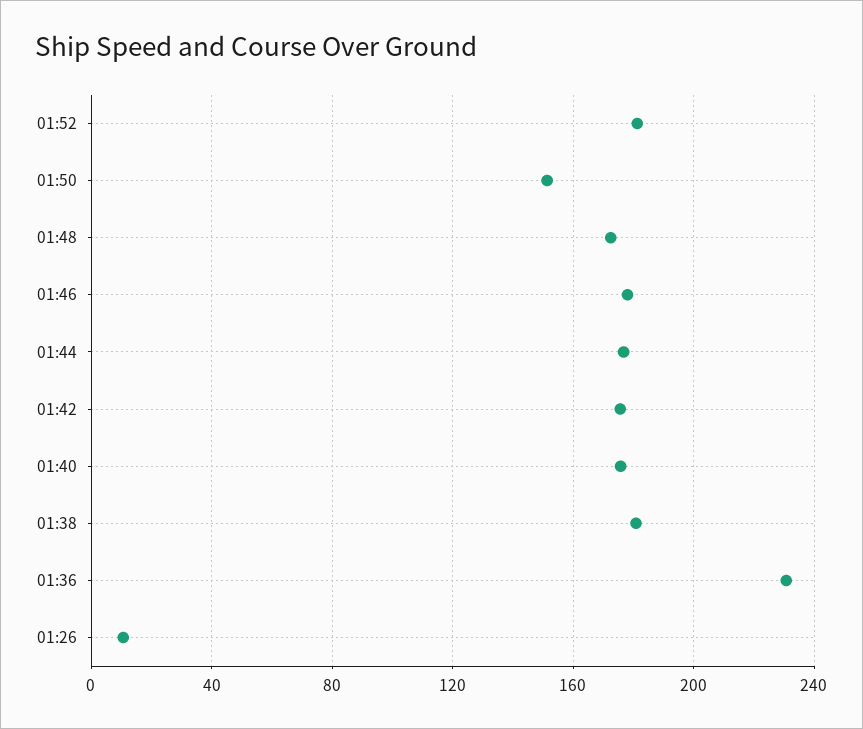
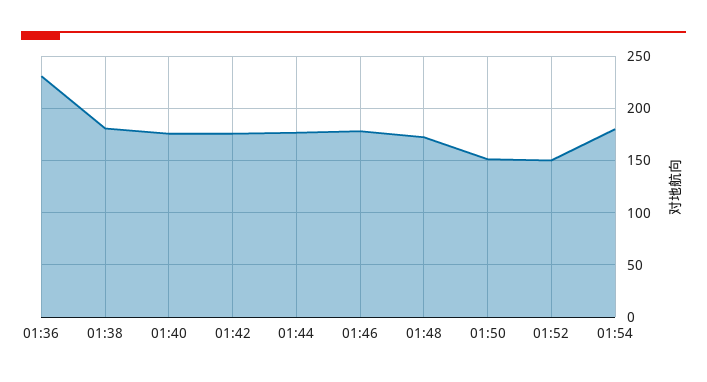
01:52: 180 -> 150
01:26: 10 -> none
01:54: none -> 180

